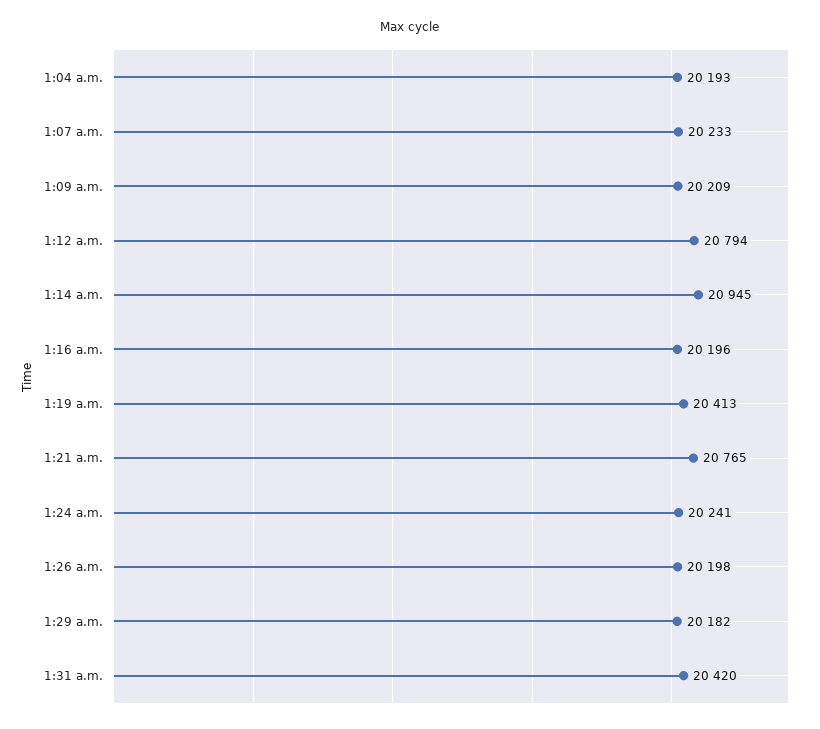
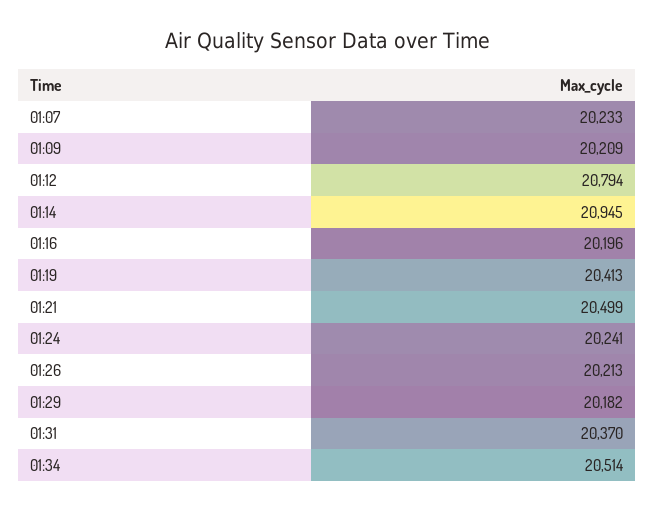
1:04 a.m.: 20193 -> none
1:21 a.m.: 20765 -> 20499
1:26 a.m.: 20198 -> 20213
1:31 a.m.: 20420 -> 20370
01:34: none -> 20514

